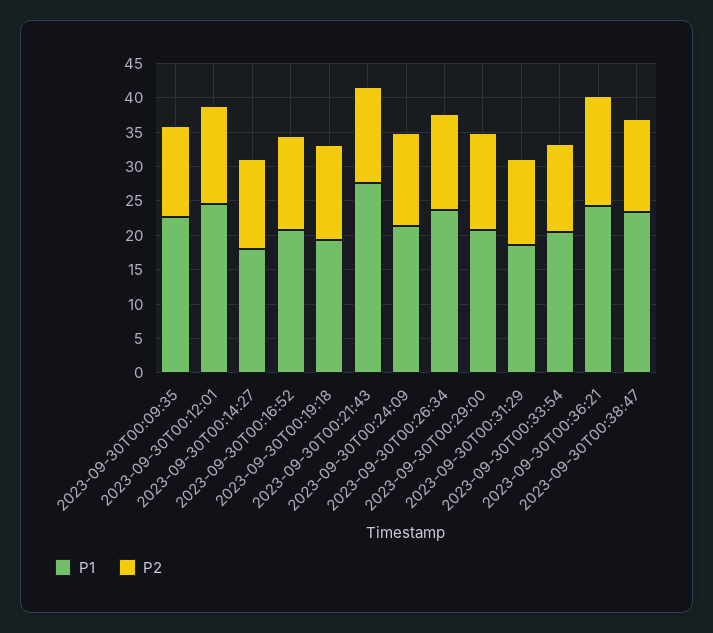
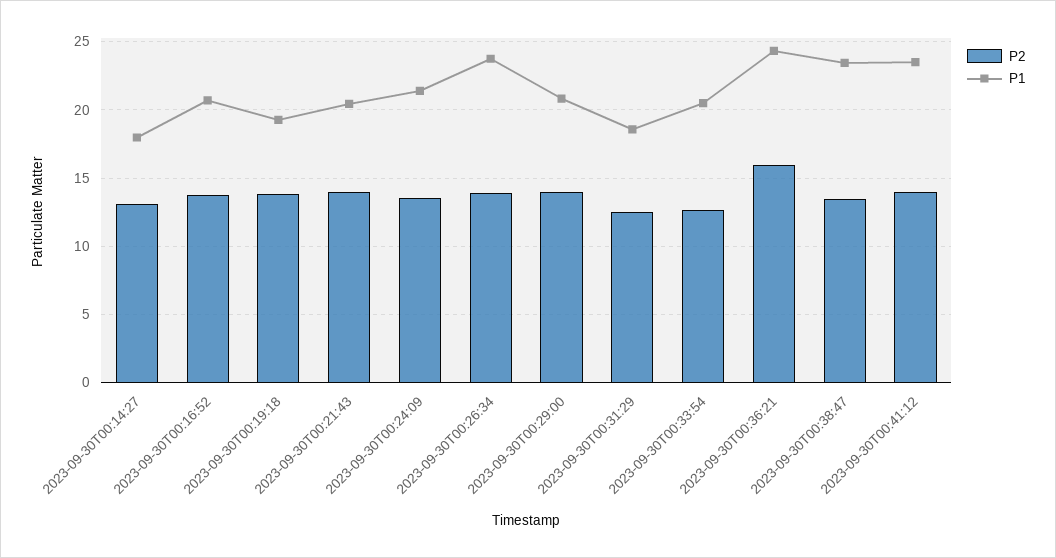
P1, 2023-09-30T00:09:35: 22.5 -> none
P2, 2023-09-30T00:09:35: 12.5 -> none
P1, 2023-09-30T00:12:01: 25 -> none
P2, 2023-09-30T00:12:01: 15 -> none
P1, 2023-09-30T00:21:43: 27.5 -> 20.5
P2, 2023-09-30T00:41:12: none -> 14
P1, 2023-09-30T00:41:12: none -> 23.5

